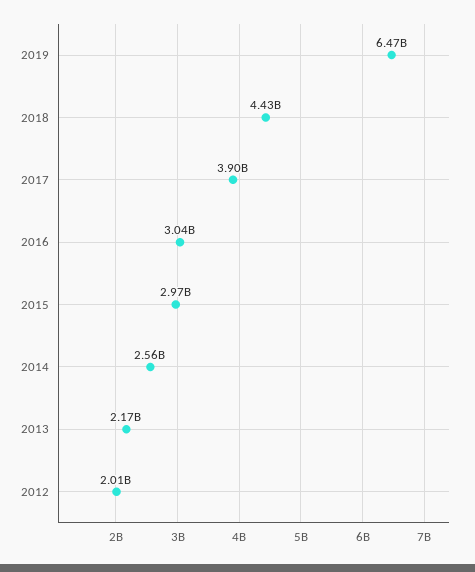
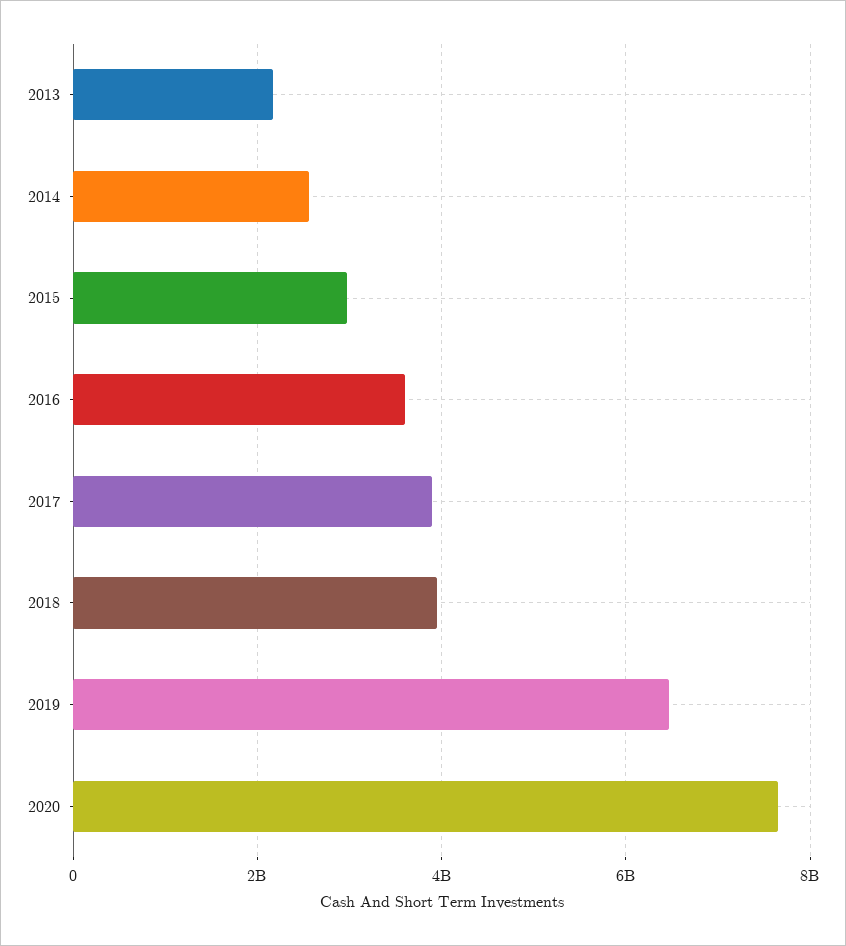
2018: 4430000000 -> 4000000000
2016: 3040000000 -> 3600000000
2012: 2010000000 -> none
2020: none -> 7600000000

